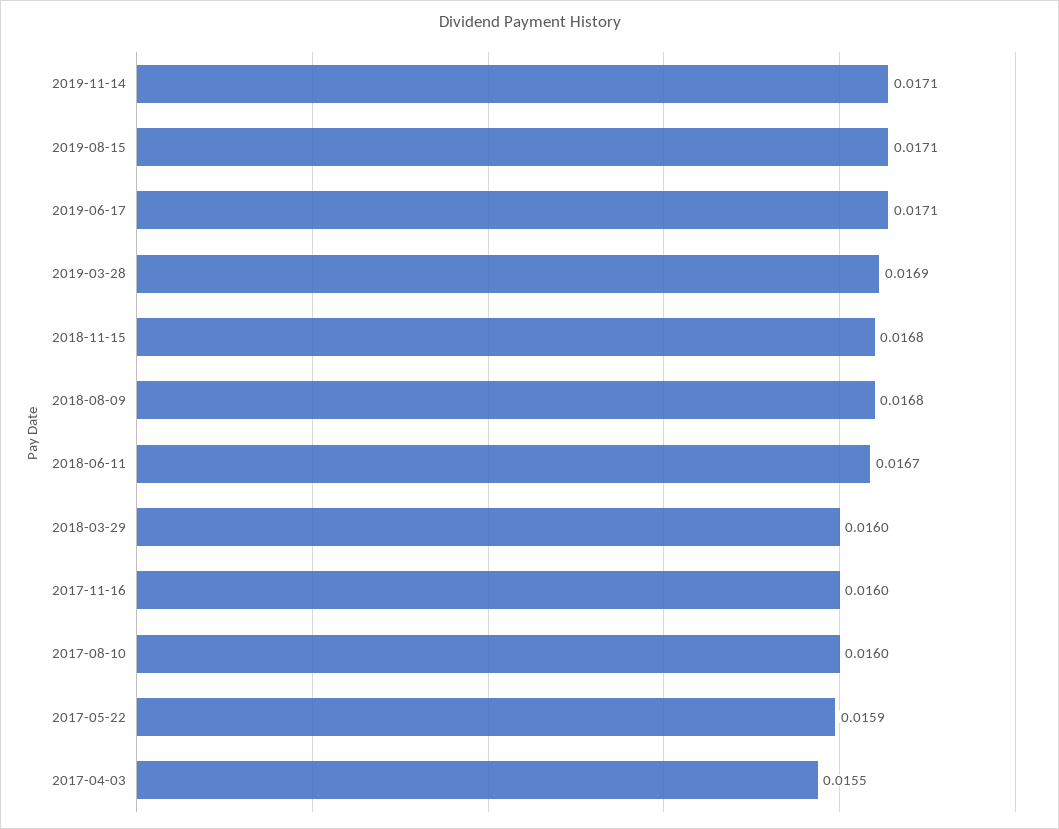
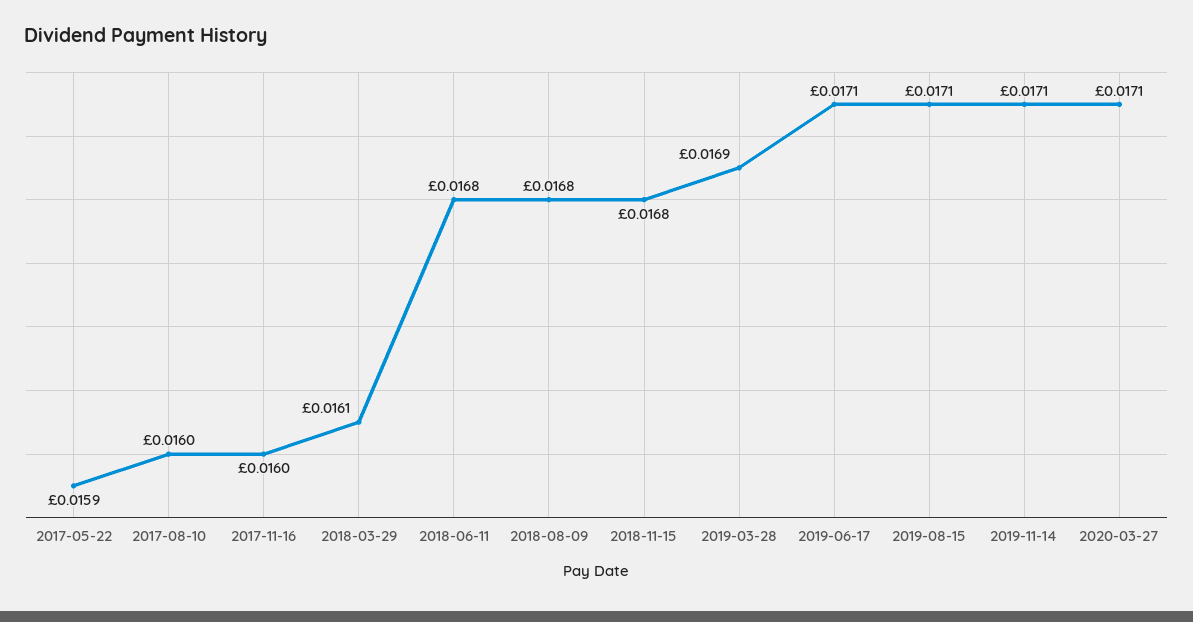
2018-06-11: 0.0167 -> 0.0168
2018-03-29: 0.016 -> 0.0161
2017-04-03: 0.0155 -> none
2020-03-27: none -> 0.0171

